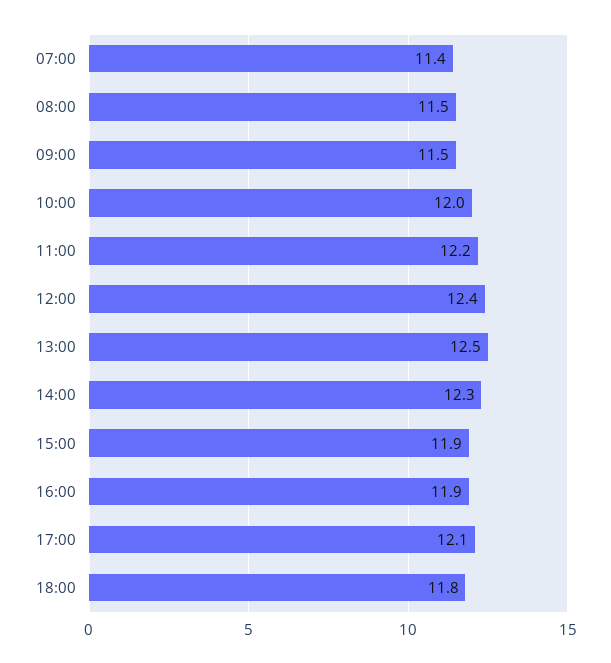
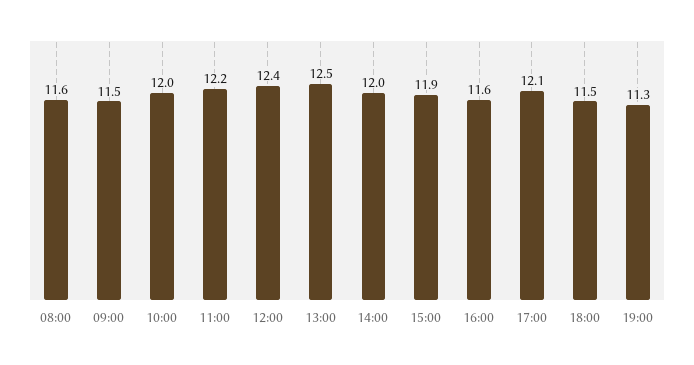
07:00: 11.4 -> none
08:00: 11.5 -> 11.6
14:00: 12.3 -> 12
16:00: 11.9 -> 11.6
18:00: 11.8 -> 11.5
19:00: none -> 11.3

